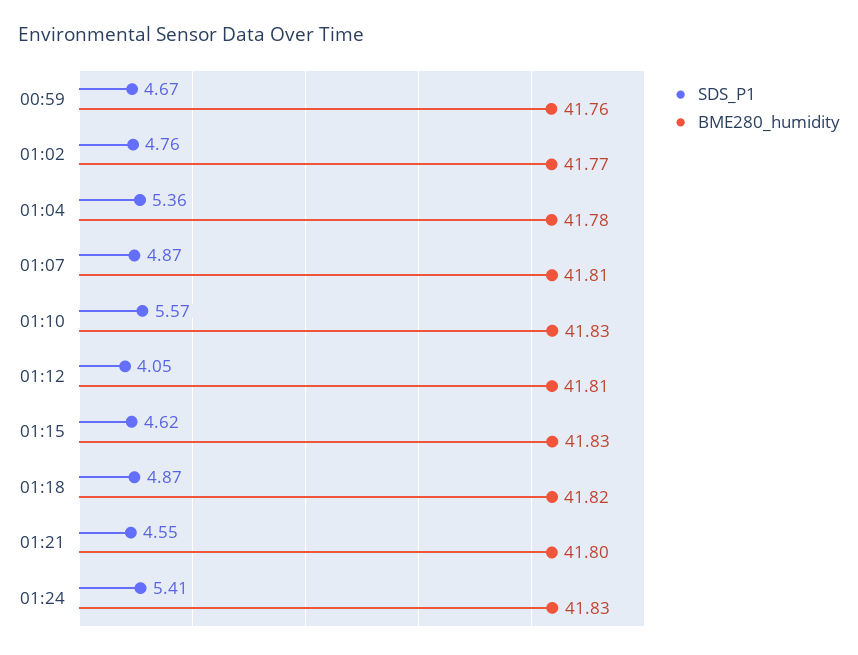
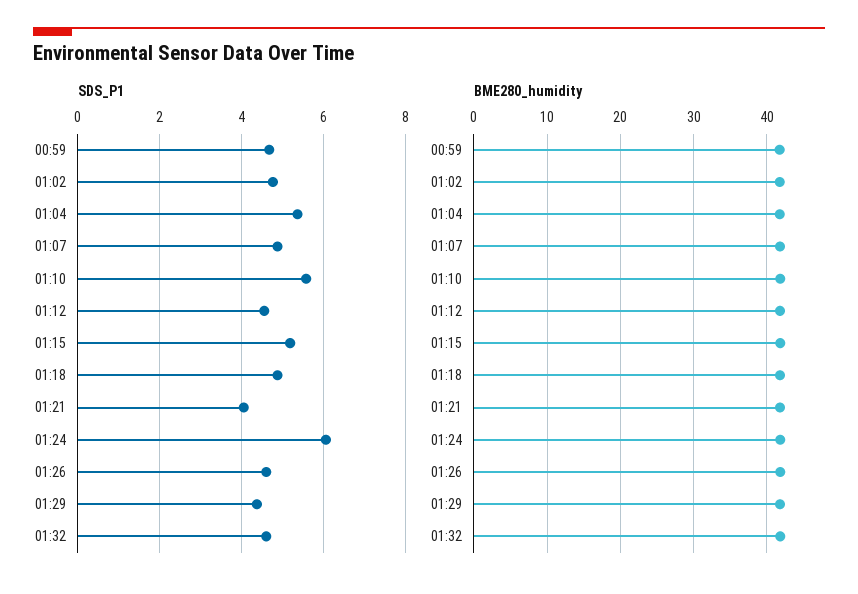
SDS_P1, 01:12: 4.05 -> 4.6
SDS_P1, 01:15: 4.62 -> 5.2
SDS_P1, 01:21: 4.55 -> 4
SDS_P1, 01:24: 5.41 -> 6
SDS_P1, 01:26: none -> 4.6
SDS_P1, 01:29: none -> 4.4
SDS_P1, 01:32: none -> 4.6
BME280_humidity, 01:26: none -> 42
BME280_humidity, 01:29: none -> 42
BME280_humidity, 01:32: none -> 42

